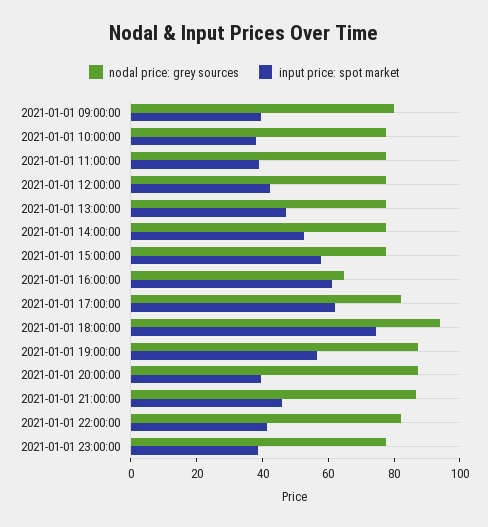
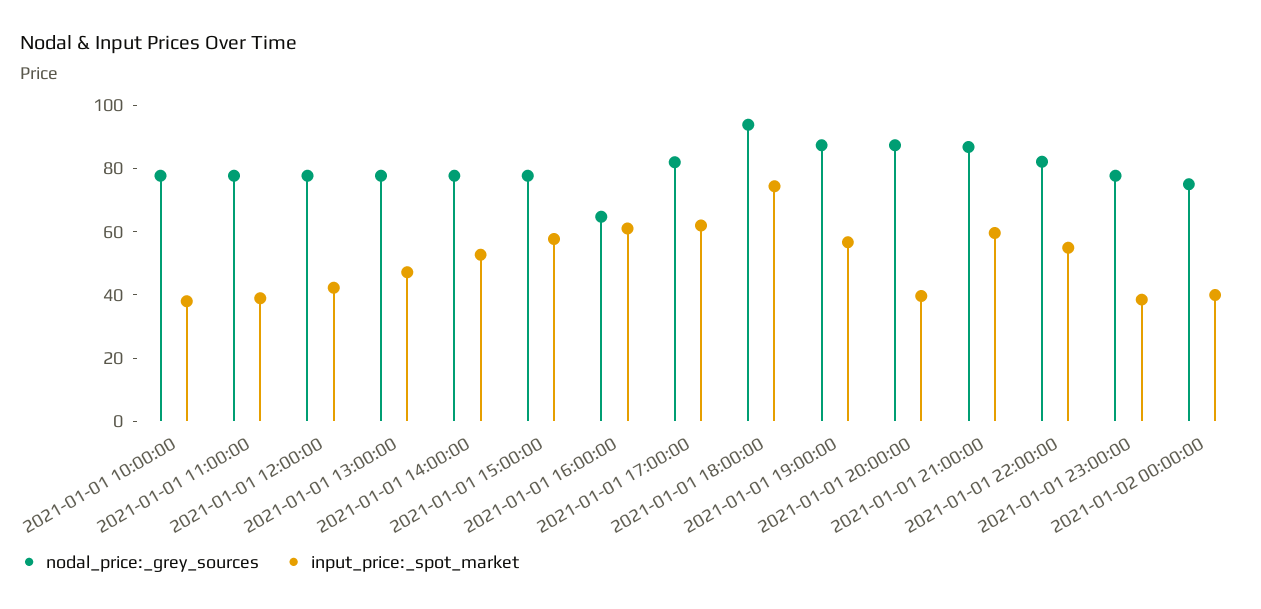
nodal price: grey sources, 2021-01-01 09:00:00: 80 -> none
input price: spot market, 2021-01-01 09:00:00: 40 -> none
input price: spot market, 2021-01-01 21:00:00: 45 -> 60
input price: spot market, 2021-01-01 22:00:00: 40 -> 55
nodal price: grey sources, 2021-01-02 00:00:00: none -> 75
input price: spot market, 2021-01-02 00:00:00: none -> 40

